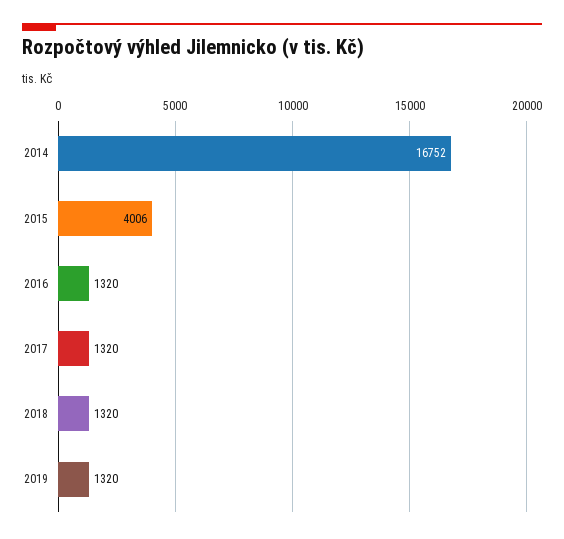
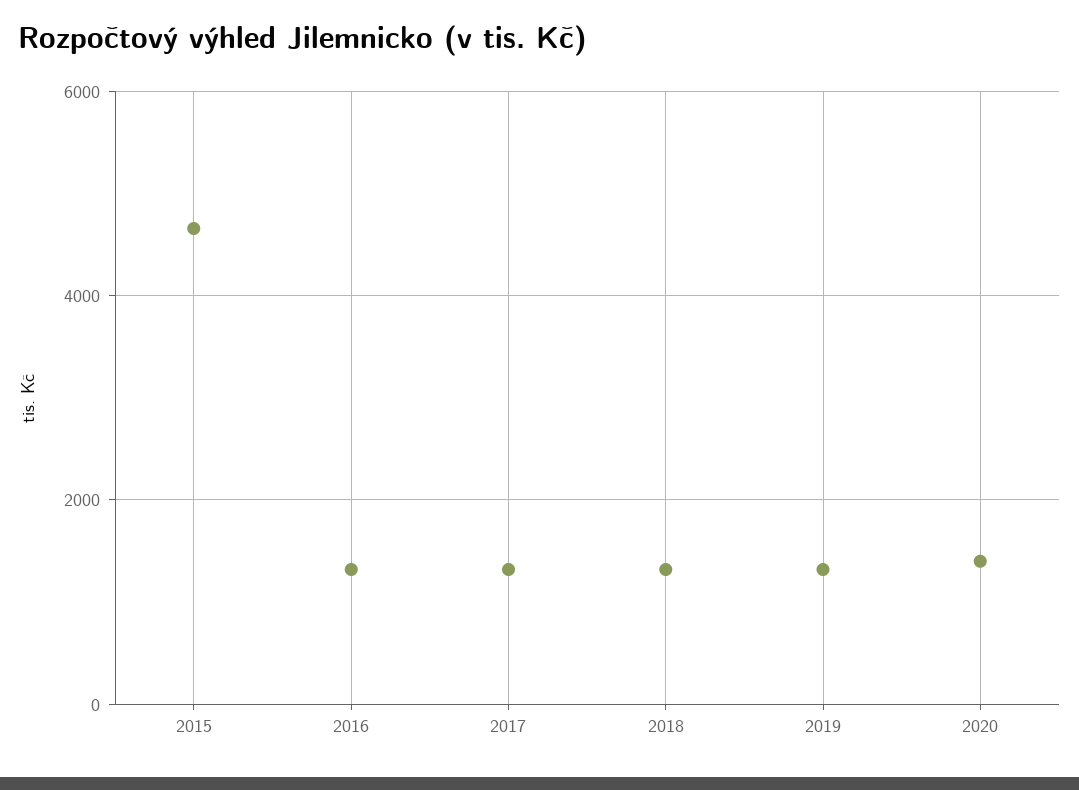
2014: 16752 -> none
2015: 4006 -> 4600
2020: none -> 1400

